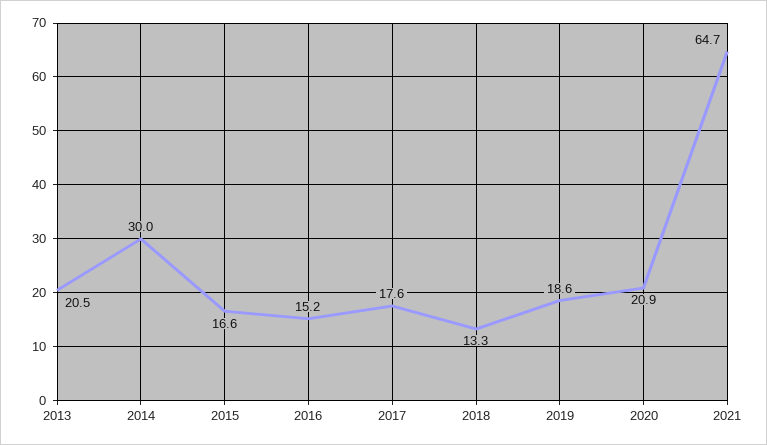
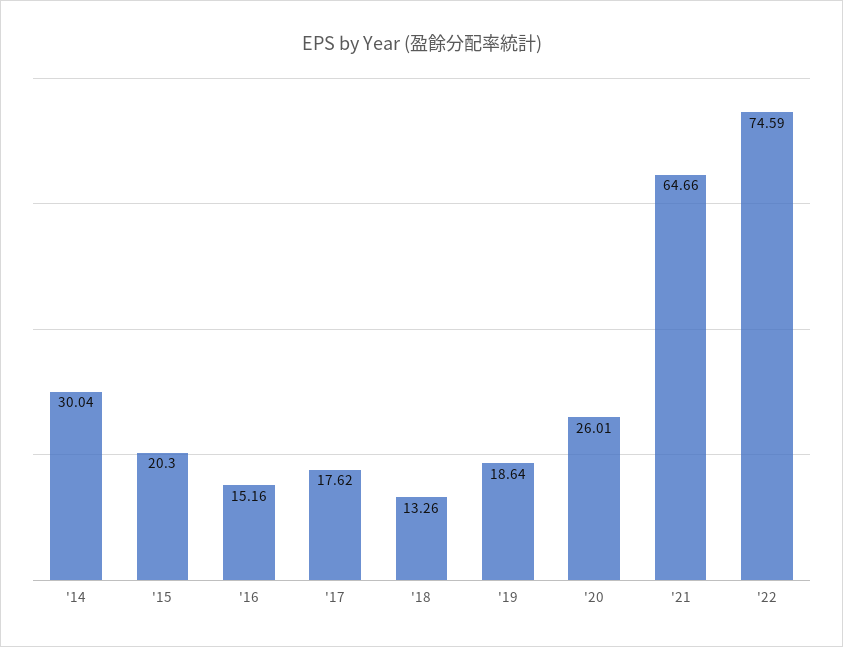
2013: 20.5 -> none
2015: 16.6 -> 20.3
2020: 20.9 -> 26.01
'22: none -> 74.59

